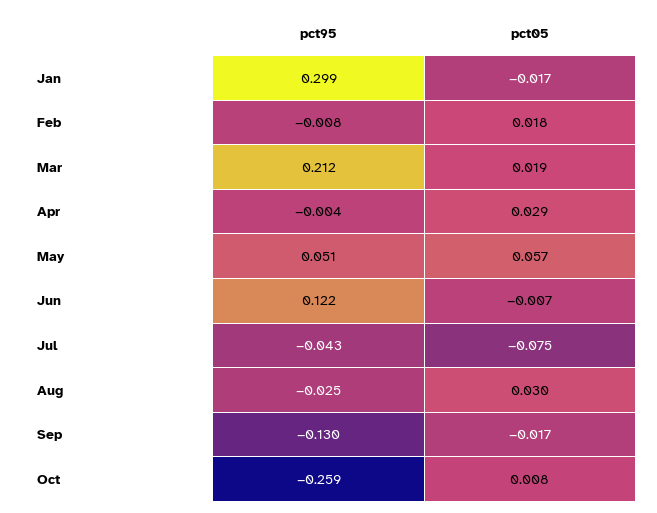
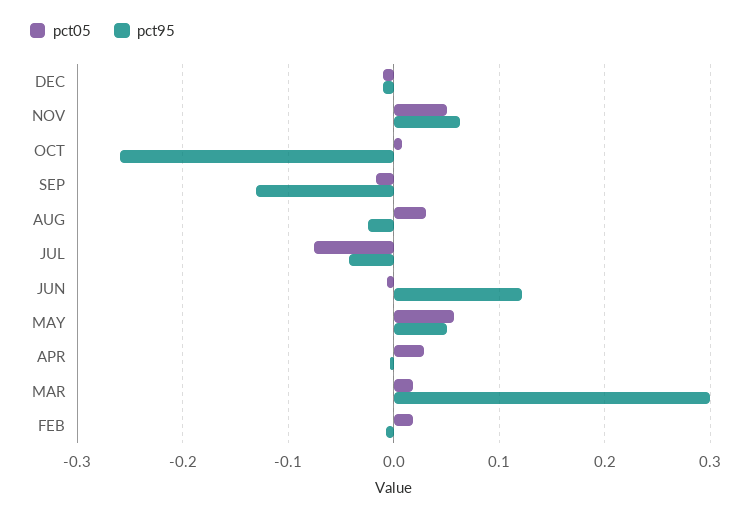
pct95, Jan: 0.299 -> none
pct05, Jan: -0.017 -> none
pct95, Mar: 0.212 -> 0.3
pct05, DEC: none -> -0.01
pct95, DEC: none -> -0.01
pct05, NOV: none -> 0.05
pct95, NOV: none -> 0.06

